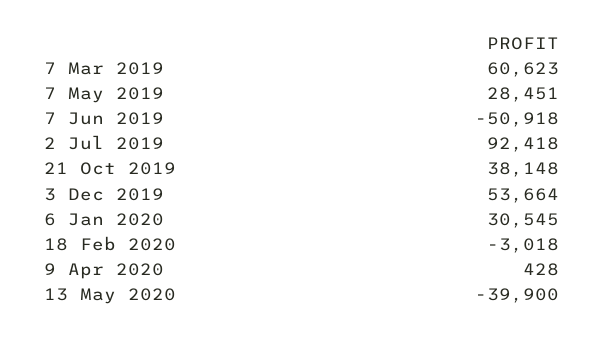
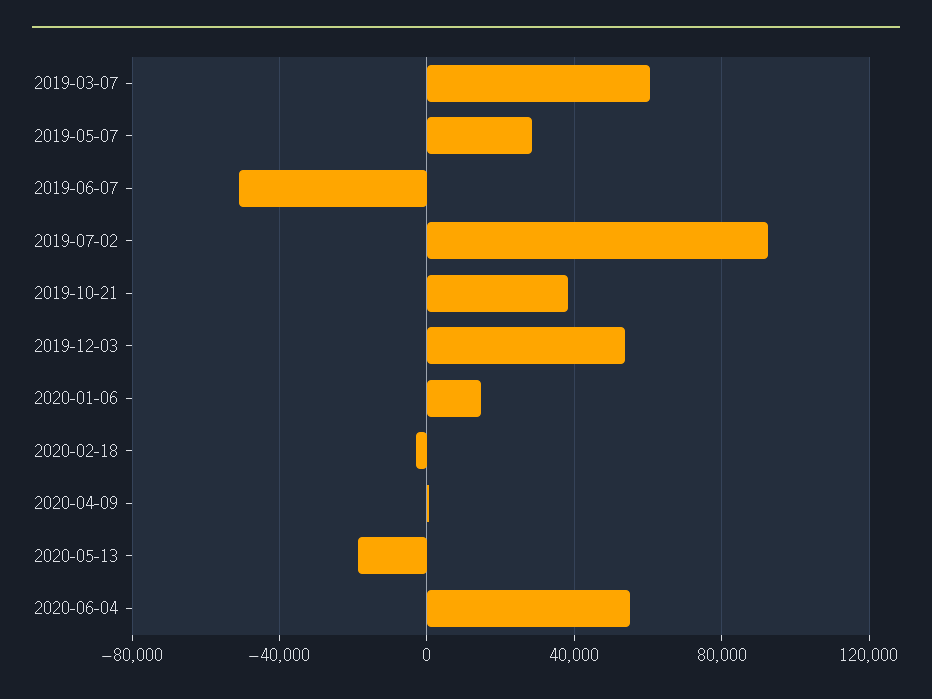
6 Jan 2020: 30545 -> 15000
13 May 2020: -39900 -> -20000
2020-06-04: none -> 55000

